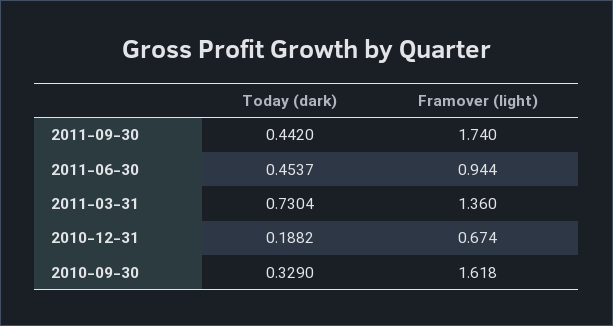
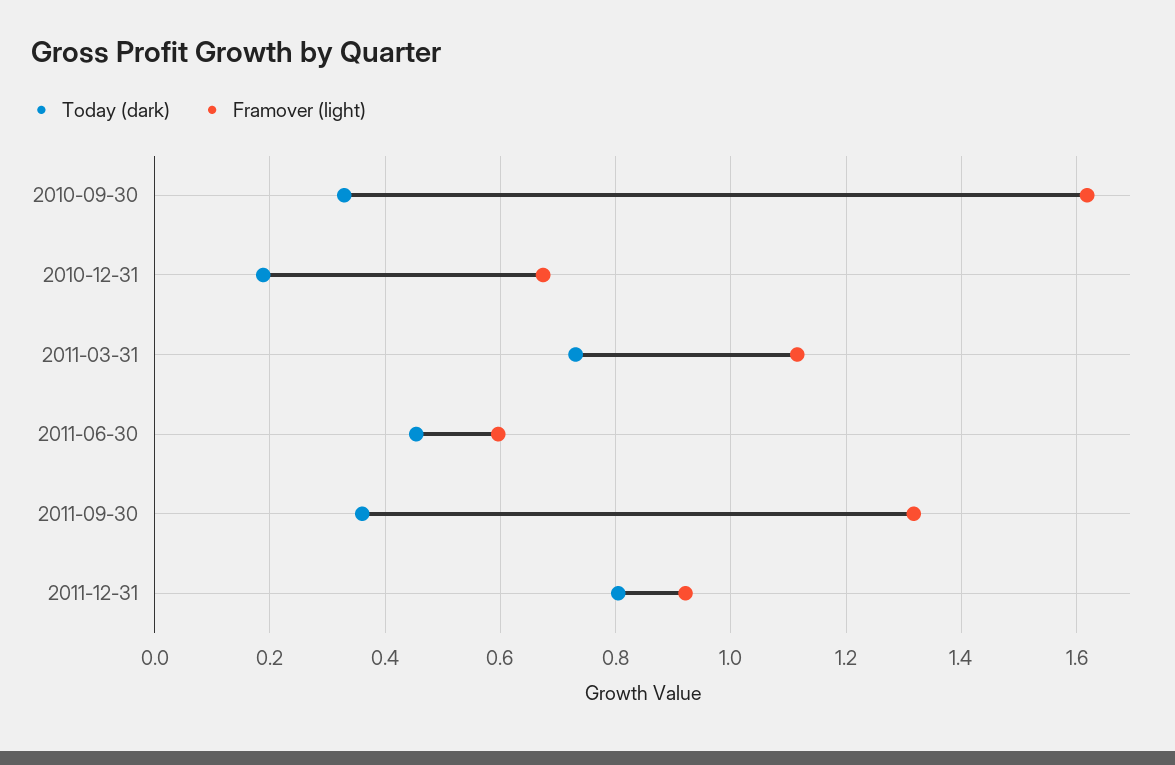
Today (dark), 2011-09-30: 0.442 -> 0.36
Framover (light), 2011-09-30: 1.74 -> 1.32
Framover (light), 2011-06-30: 0.944 -> 0.6
Framover (light), 2011-03-31: 1.36 -> 1.12
Today (dark), 2011-12-31: none -> 0.8
Framover (light), 2011-12-31: none -> 0.92

